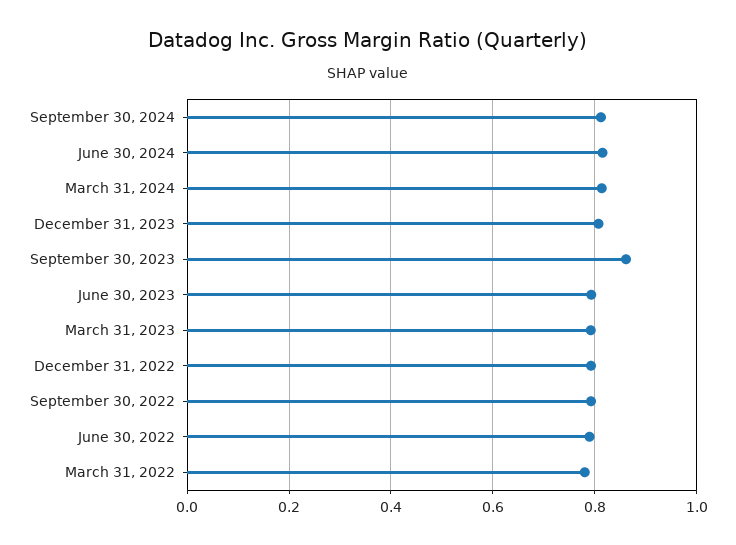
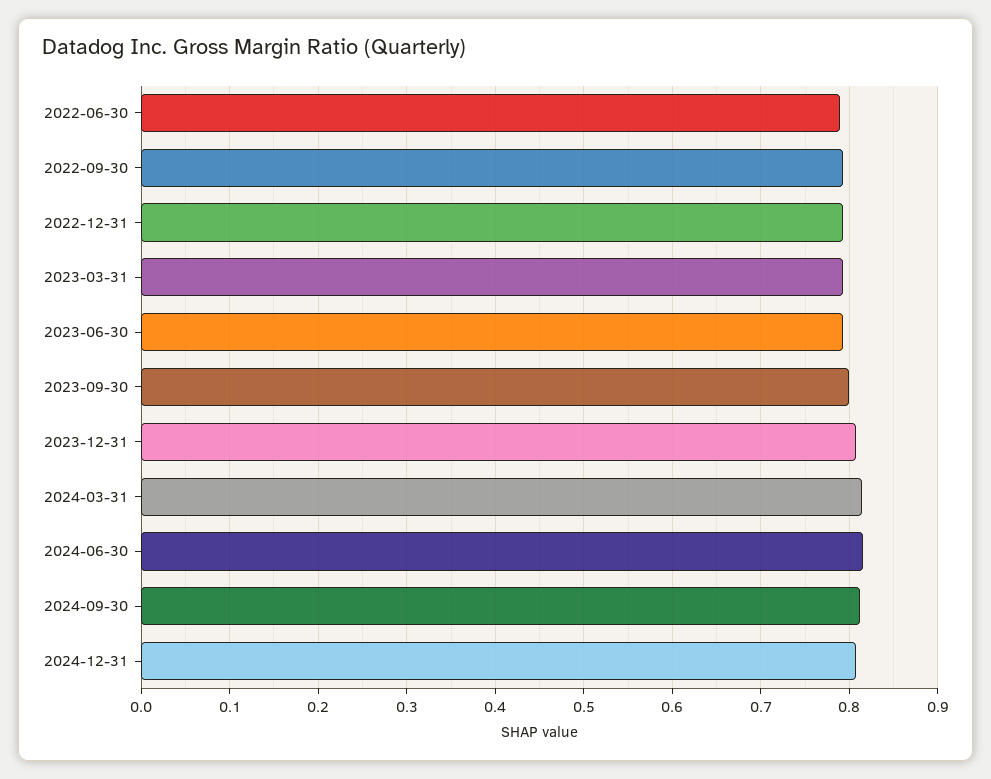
September 30, 2023: 0.86 -> 0.8
March 31, 2022: 0.78 -> none
2024-12-31: none -> 0.81

